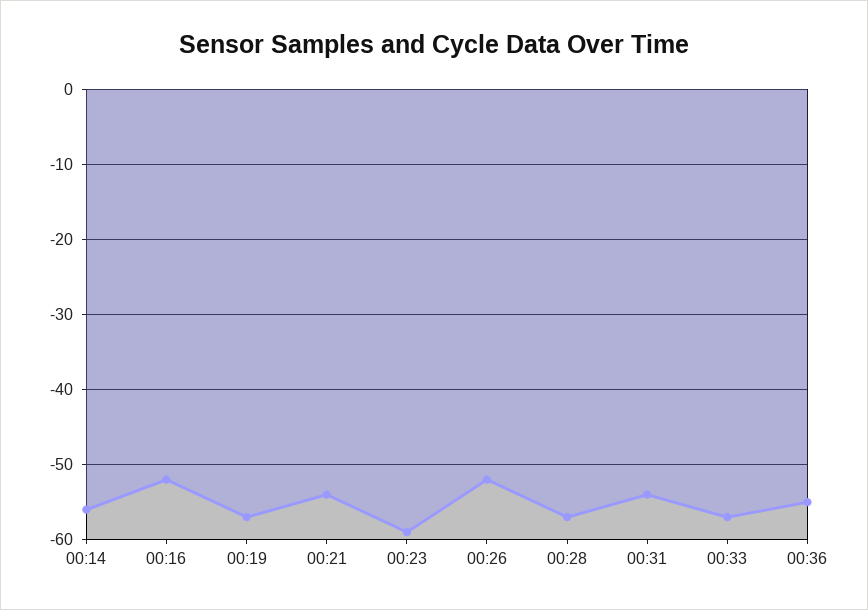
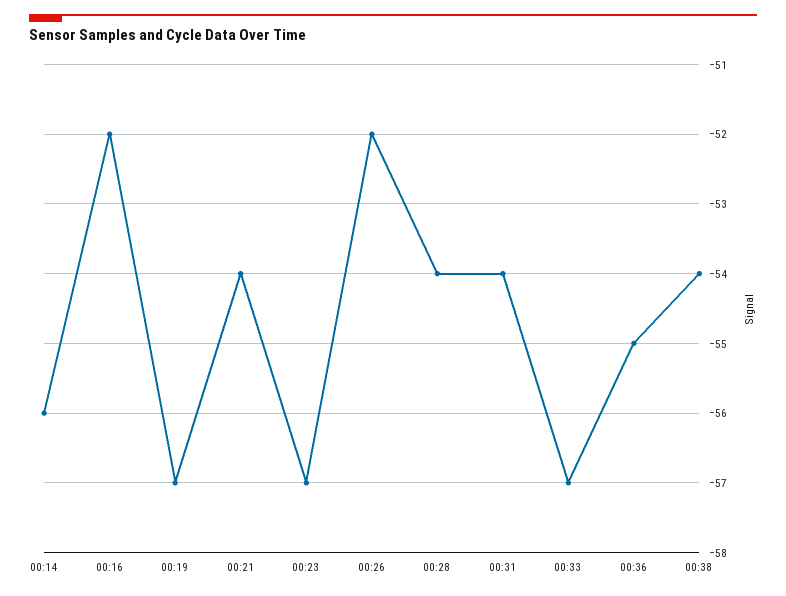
00:23: -59 -> -57
00:28: -57 -> -54
00:38: none -> -54

